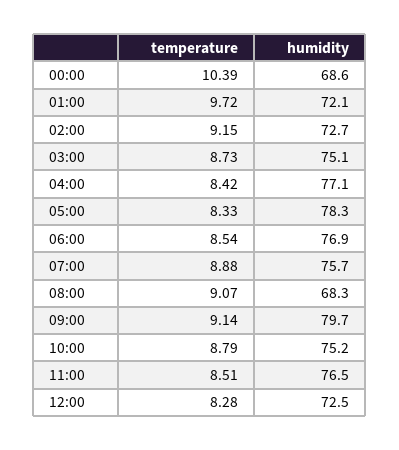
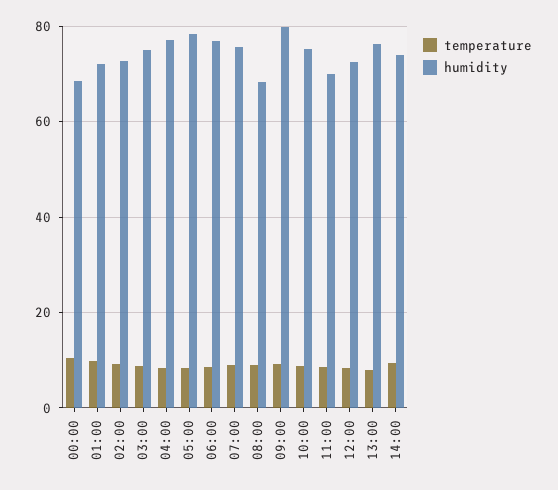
humidity, 11:00: 76.5 -> 70
temperature, 13:00: none -> 8
humidity, 13:00: none -> 76
temperature, 14:00: none -> 10
humidity, 14:00: none -> 74

